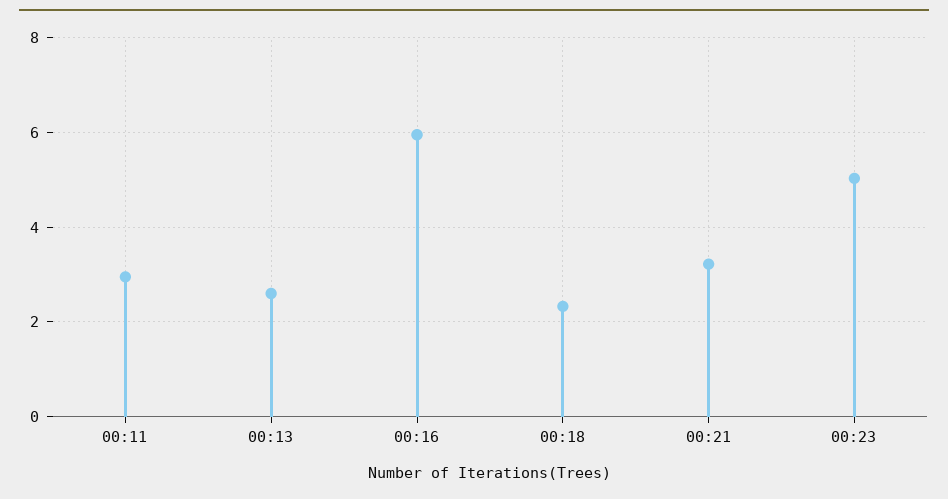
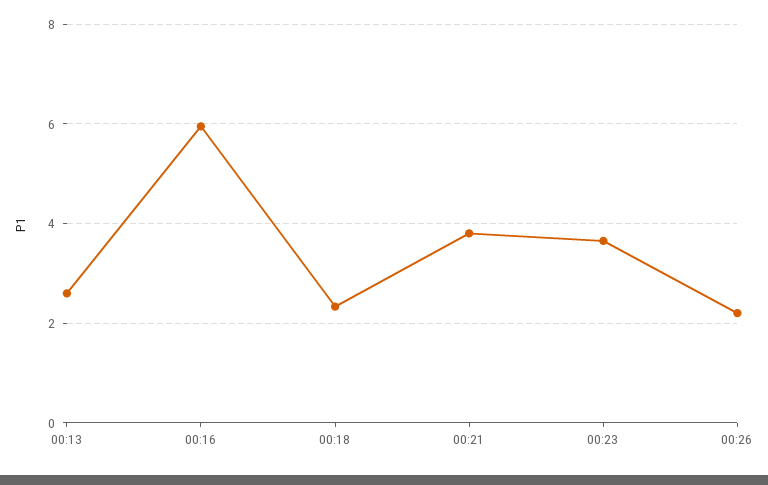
00:11: 3 -> none
00:21: 3.2 -> 3.8
00:23: 5 -> 3.6
00:26: none -> 2.2

